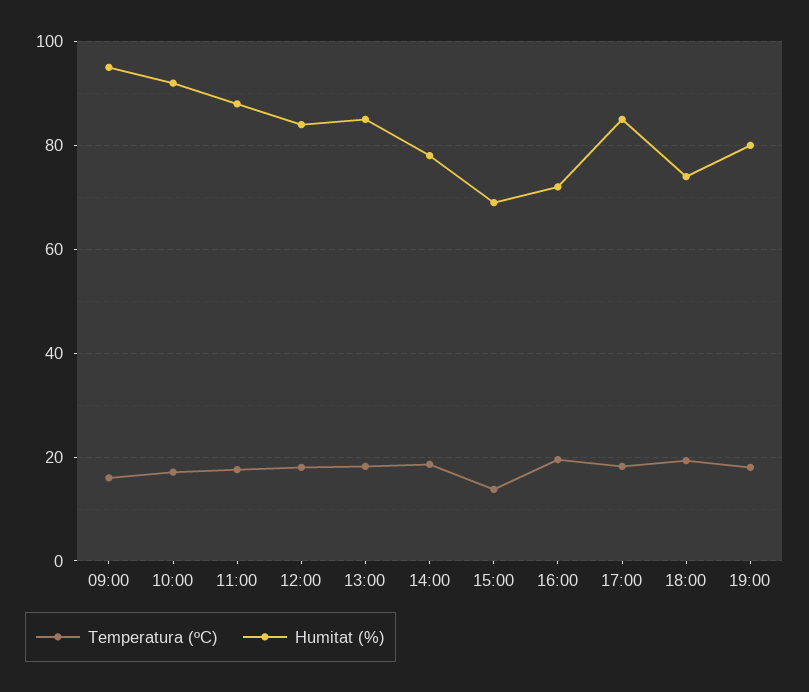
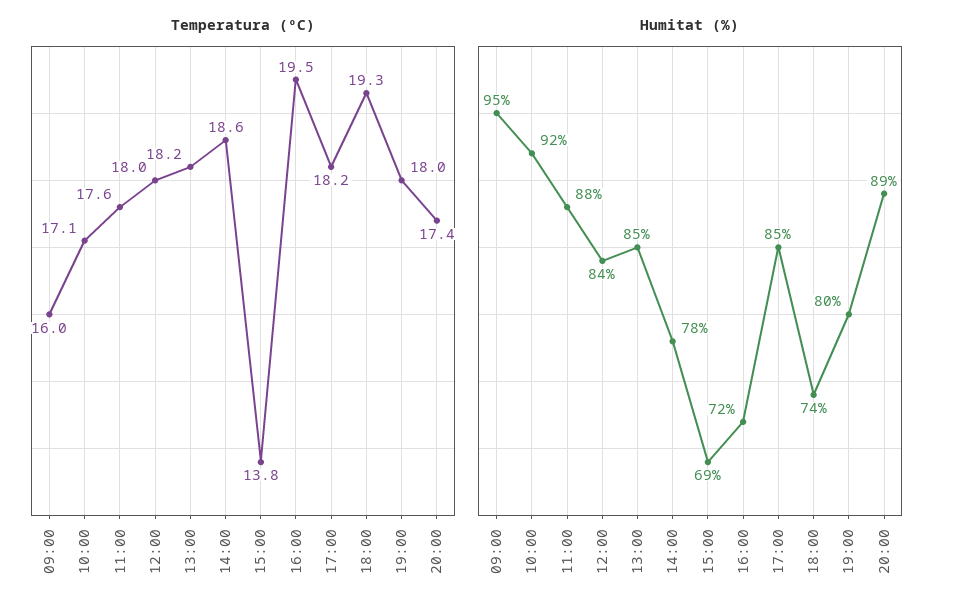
Temperatura (ºC), 20:00: none -> 17.4
Humitat (%), 20:00: none -> 89

